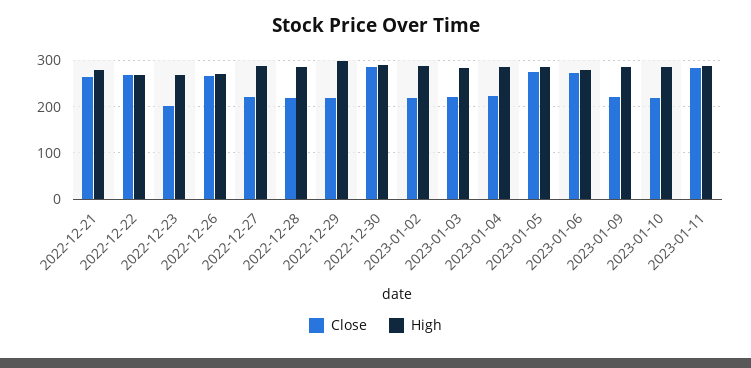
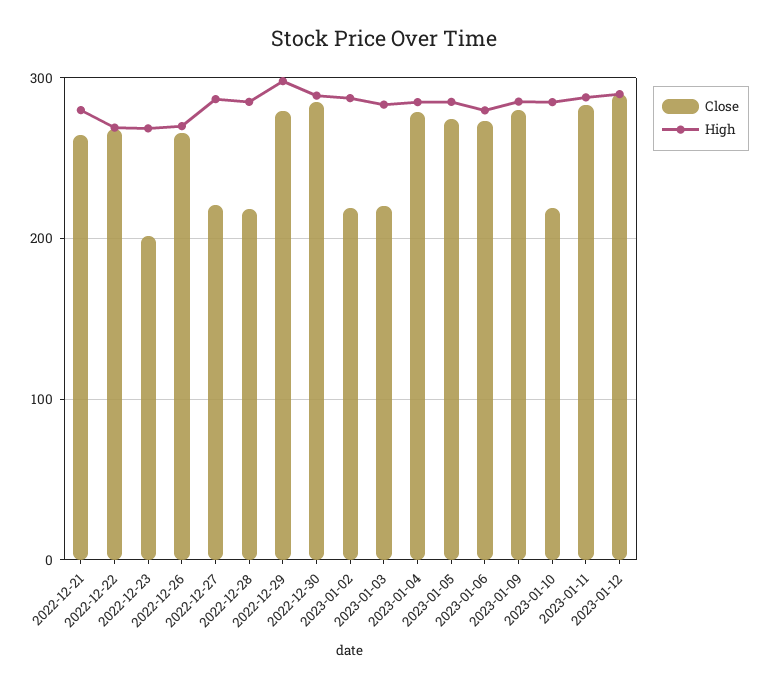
Close, 2022-12-29: 220 -> 280
Close, 2023-01-04: 220 -> 280
Close, 2023-01-09: 220 -> 280
Close, 2023-01-12: none -> 290
High, 2023-01-12: none -> 290

